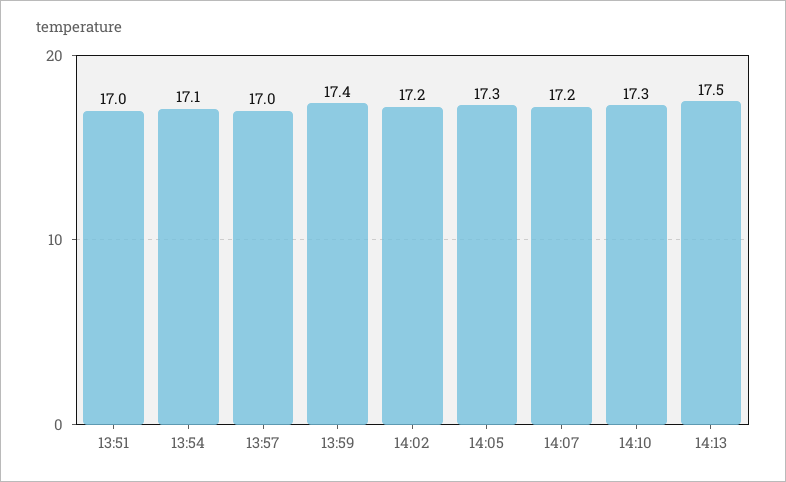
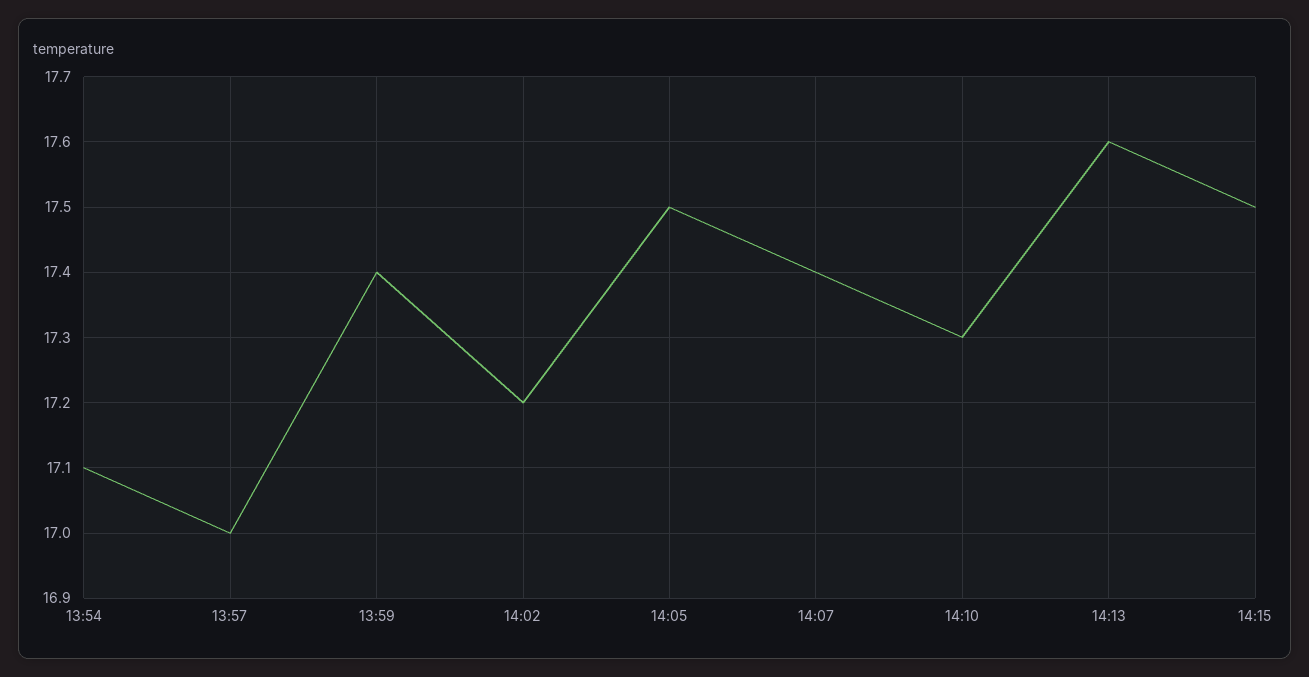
13:51: 17 -> none
14:05: 17.3 -> 17.5
14:07: 17.2 -> 17.4
14:13: 17.5 -> 17.6
14:15: none -> 17.5

